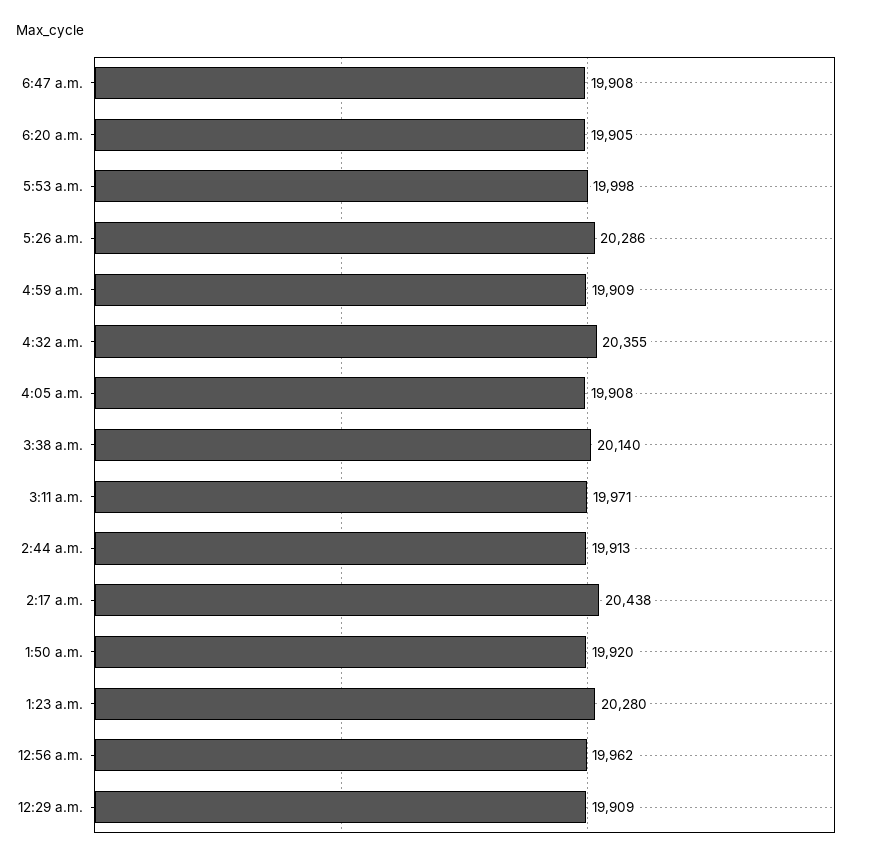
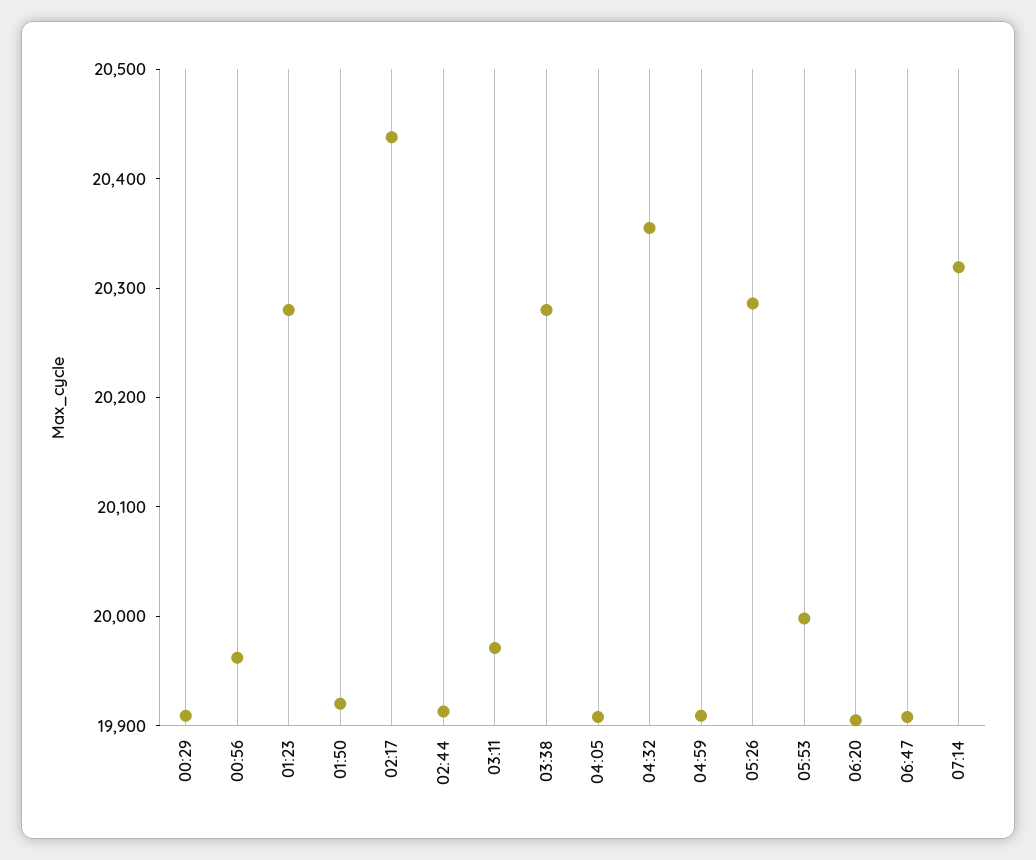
3:38 a.m.: 20140 -> 20280
07:14: none -> 20320

